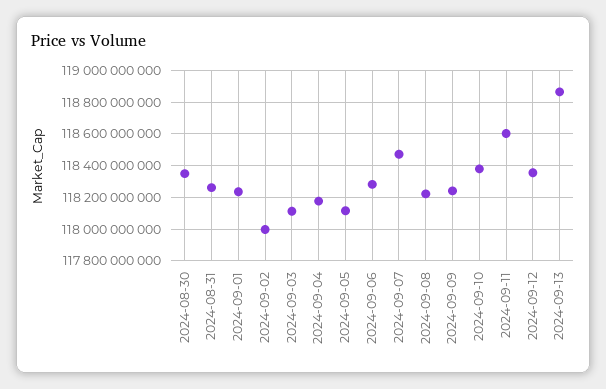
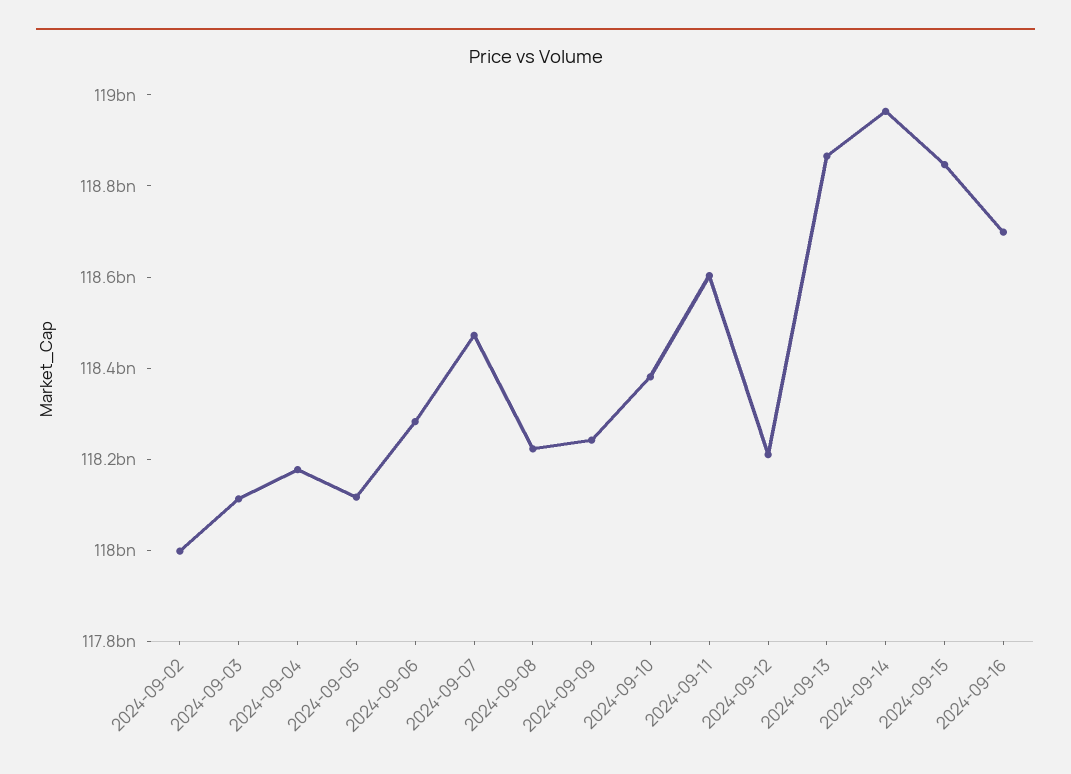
2024-08-30: 118350000000 -> none
2024-08-31: 118250000000 -> none
2024-09-01: 118250000000 -> none
2024-09-12: 118350000000 -> 118200000000
2024-09-14: none -> 118950000000
2024-09-15: none -> 118850000000
2024-09-16: none -> 118700000000

